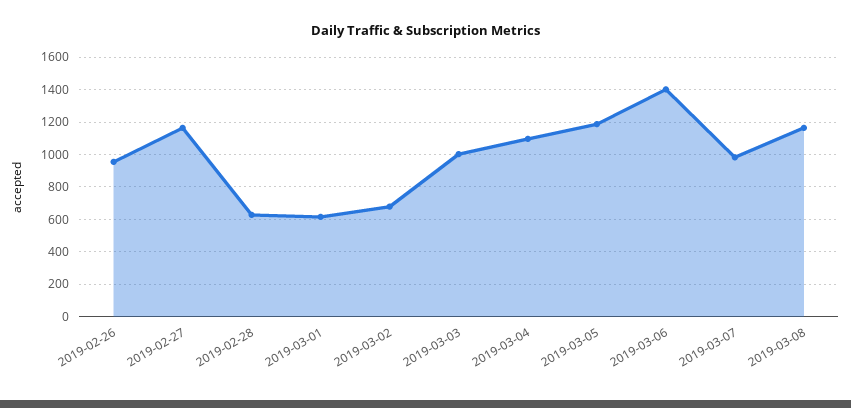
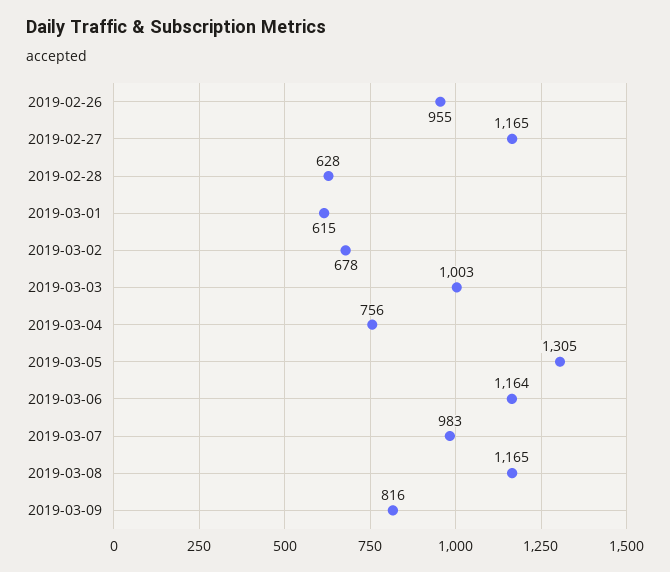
2019-03-04: 1100 -> 756
2019-03-05: 1200 -> 1305
2019-03-06: 1400 -> 1164
2019-03-09: none -> 816

